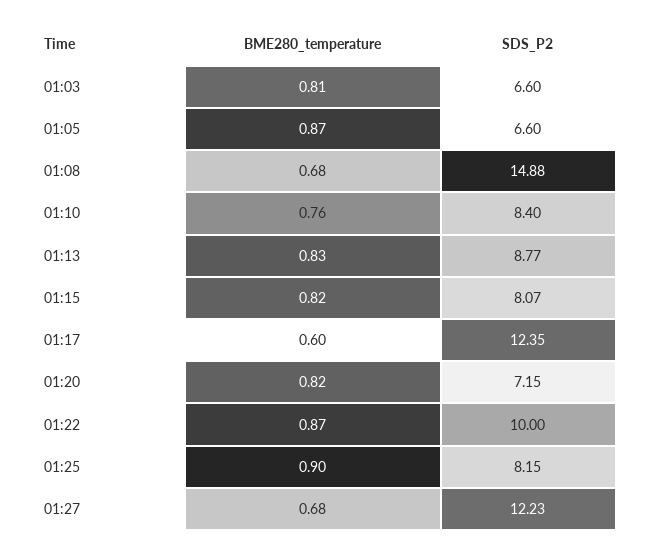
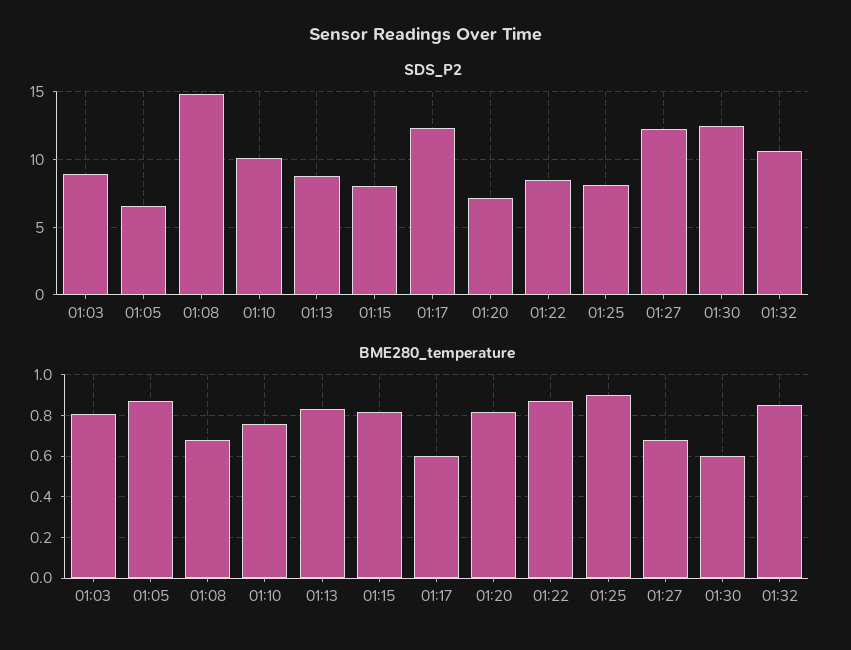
SDS_P2, 01:03: 6.6 -> 9
SDS_P2, 01:10: 8.4 -> 10
SDS_P2, 01:22: 10 -> 8.5
SDS_P2, 01:30: none -> 12.5
SDS_P2, 01:32: none -> 10.5
BME280_temperature, 01:30: none -> 0.6
BME280_temperature, 01:32: none -> 0.85

